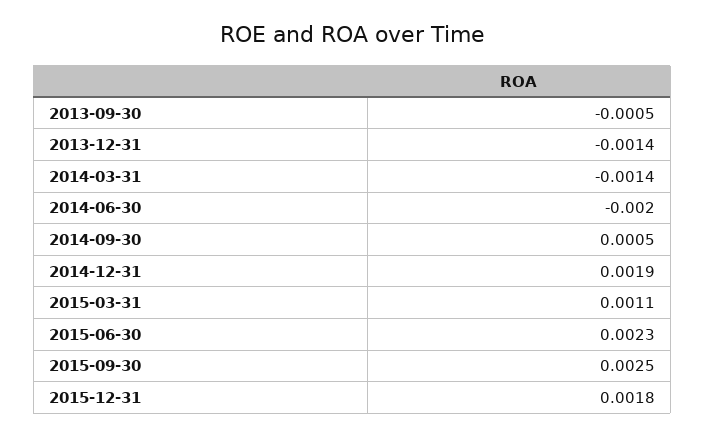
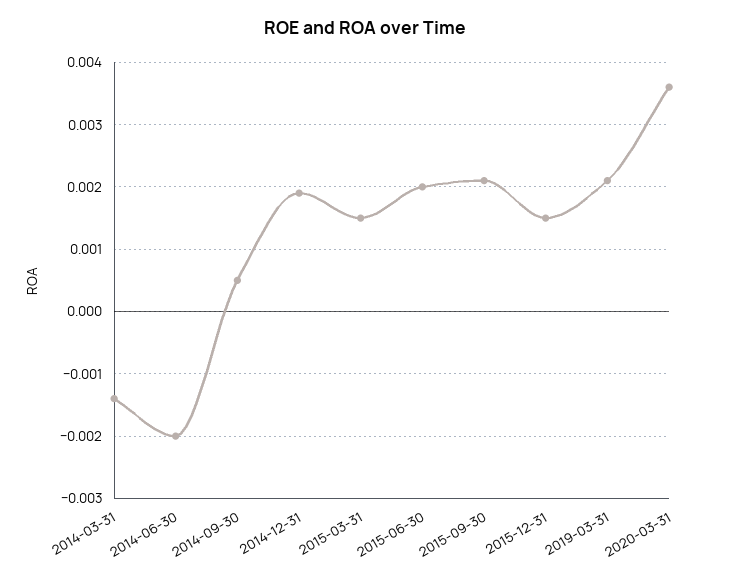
2013-09-30: -0.0005 -> none
2013-12-31: -0.0014 -> none
2015-03-31: 0.0011 -> 0.0015
2015-06-30: 0.0023 -> 0.002
2015-09-30: 0.0025 -> 0.0021
2015-12-31: 0.0018 -> 0.0015
2019-03-31: none -> 0.0021
2020-03-31: none -> 0.0036

